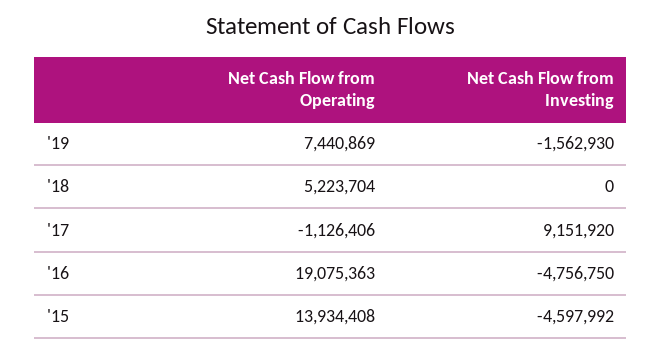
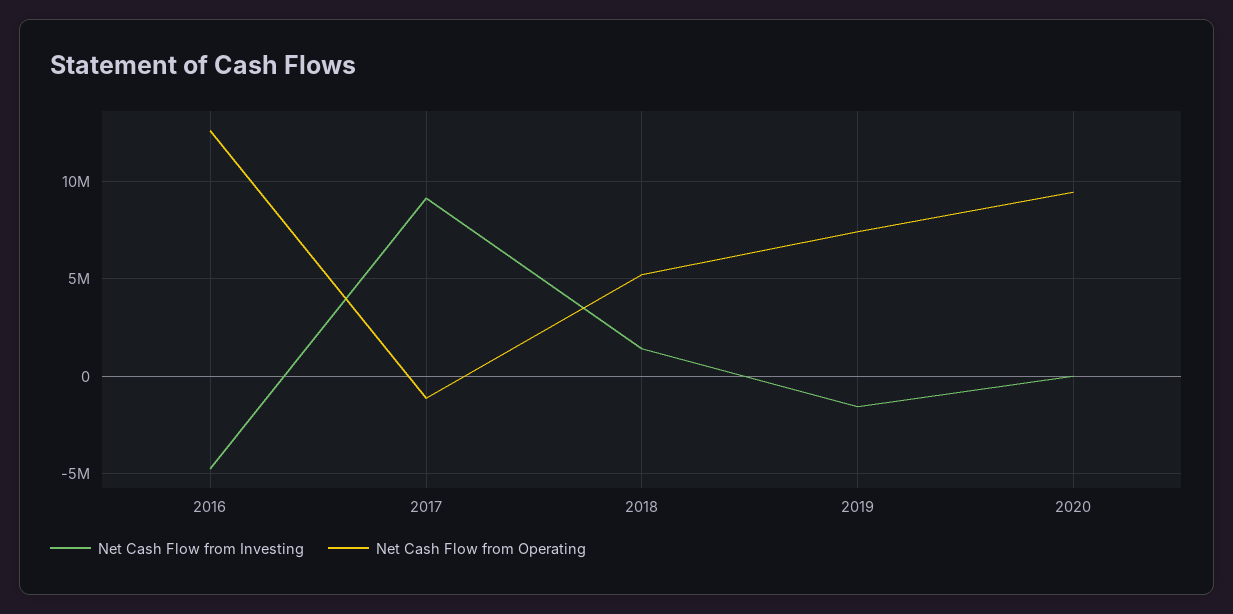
Net Cash Flow from Investing, '18: 0 -> 1500000
Net Cash Flow from Operating, '16: 19075363 -> 12500000
Net Cash Flow from Operating, '15: 13934408 -> none
Net Cash Flow from Investing, '15: -4597992 -> none
Net Cash Flow from Investing, 2020: none -> 0
Net Cash Flow from Operating, 2020: none -> 9500000

